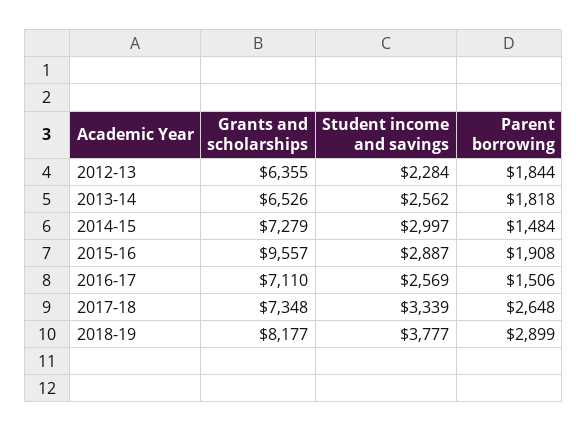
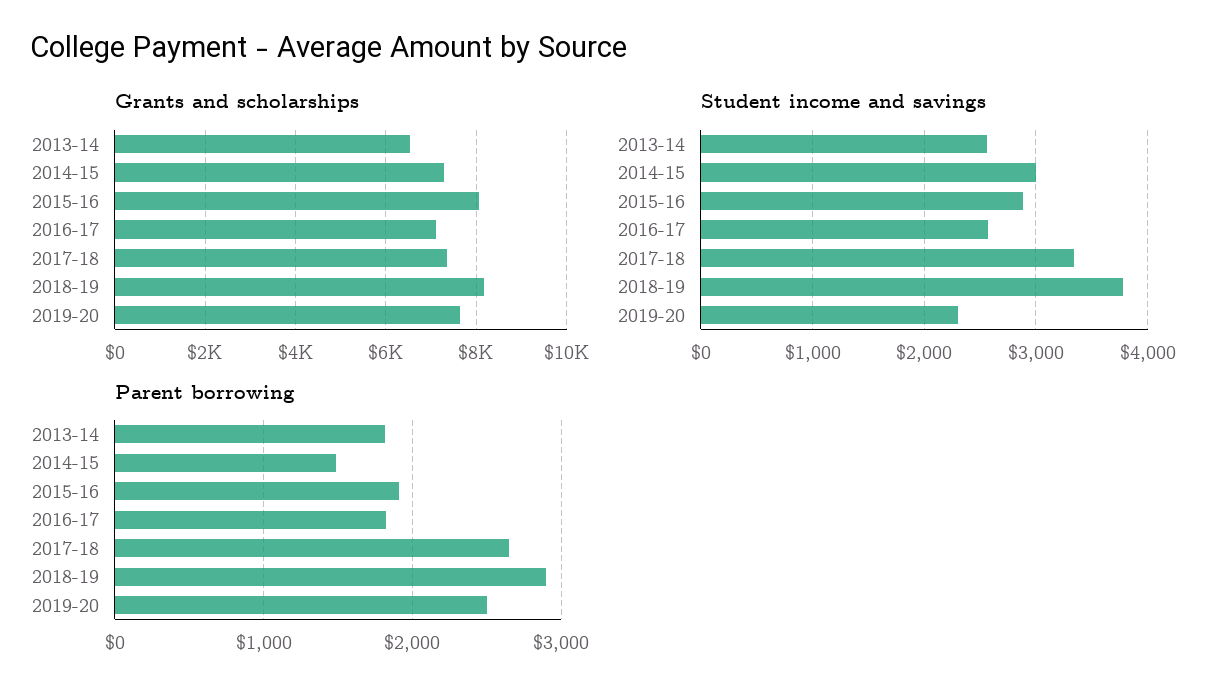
Grants and scholarships, 2012-13: 6355 -> none
Student income and savings, 2012-13: 2284 -> none
Parent borrowing, 2012-13: 1844 -> none
Grants and scholarships, 2015-16: 9557 -> 8000
Parent borrowing, 2016-17: 1506 -> 1800
Grants and scholarships, 2019-20: none -> 7600
Student income and savings, 2019-20: none -> 2300
Parent borrowing, 2019-20: none -> 2500

